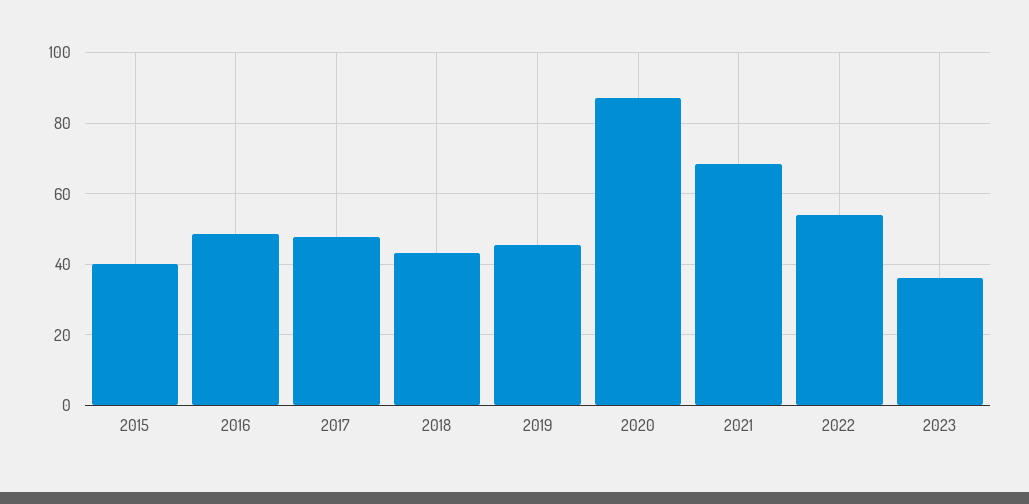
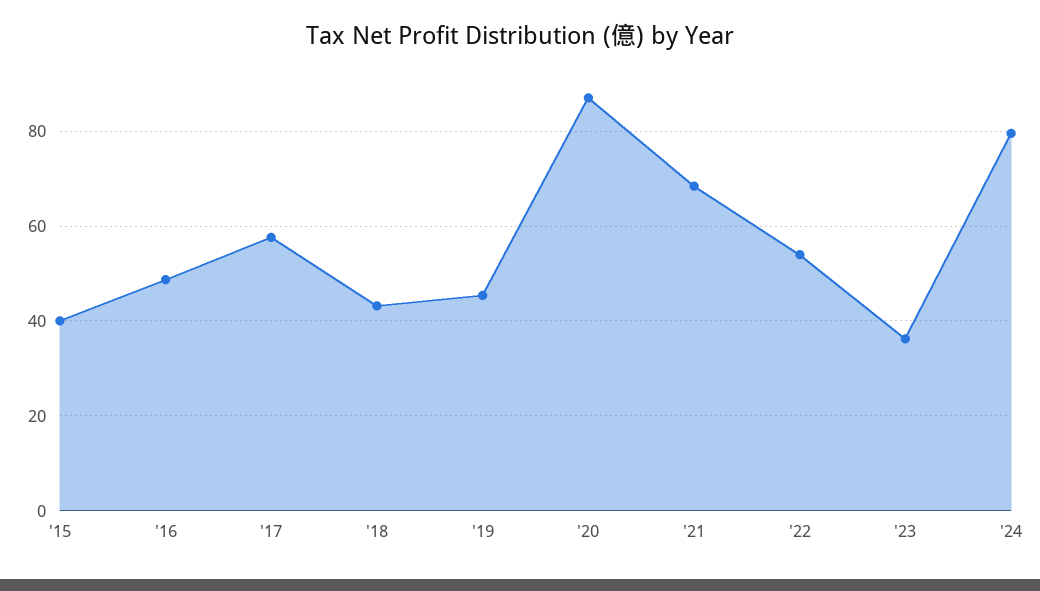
2017: 48 -> 58
'24: none -> 80

